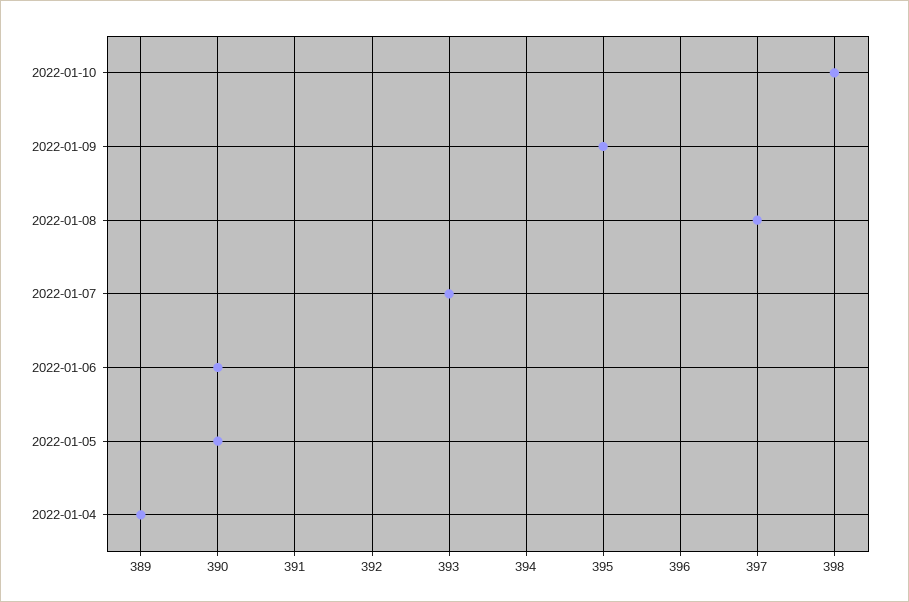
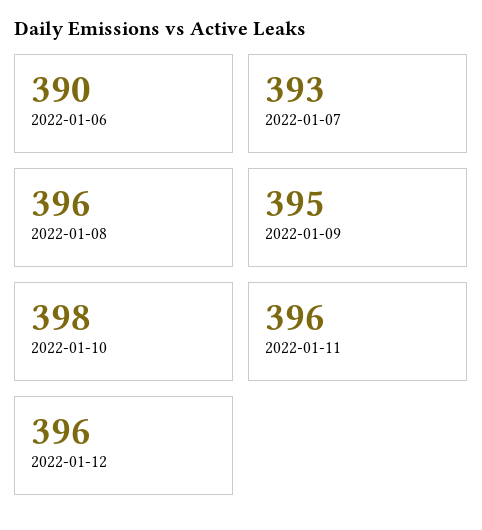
2022-01-08: 397 -> 396
2022-01-05: 390 -> none
2022-01-04: 389 -> none
2022-01-11: none -> 396
2022-01-12: none -> 396

